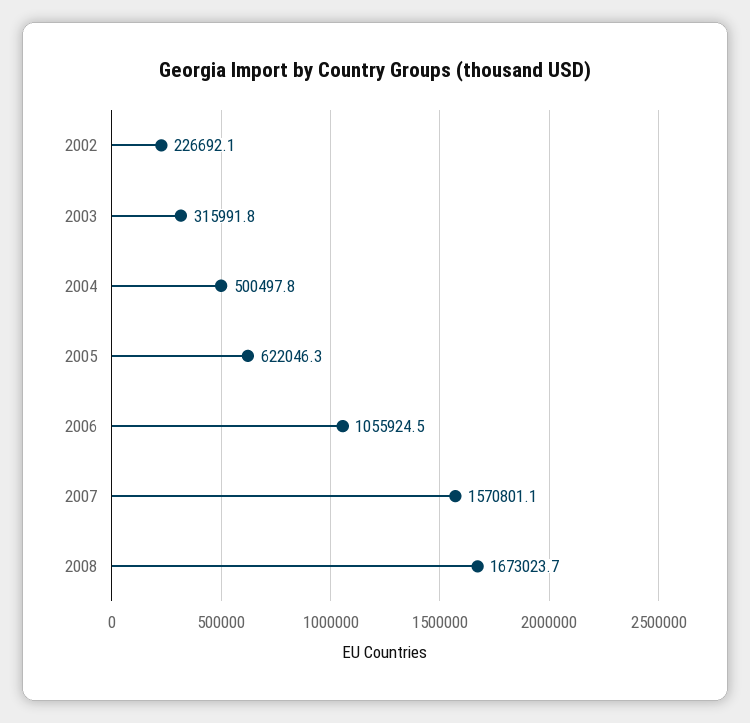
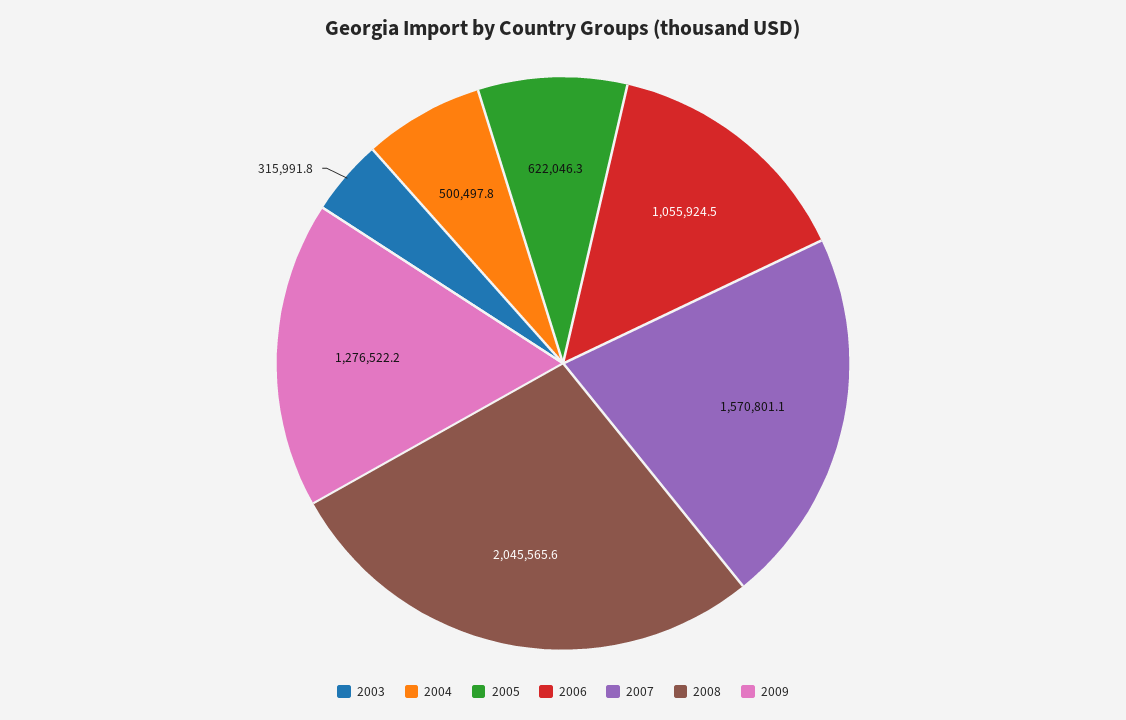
2002: 226692.1 -> none
2008: 1673023.7 -> 2045565.6
2009: none -> 1276522.2

